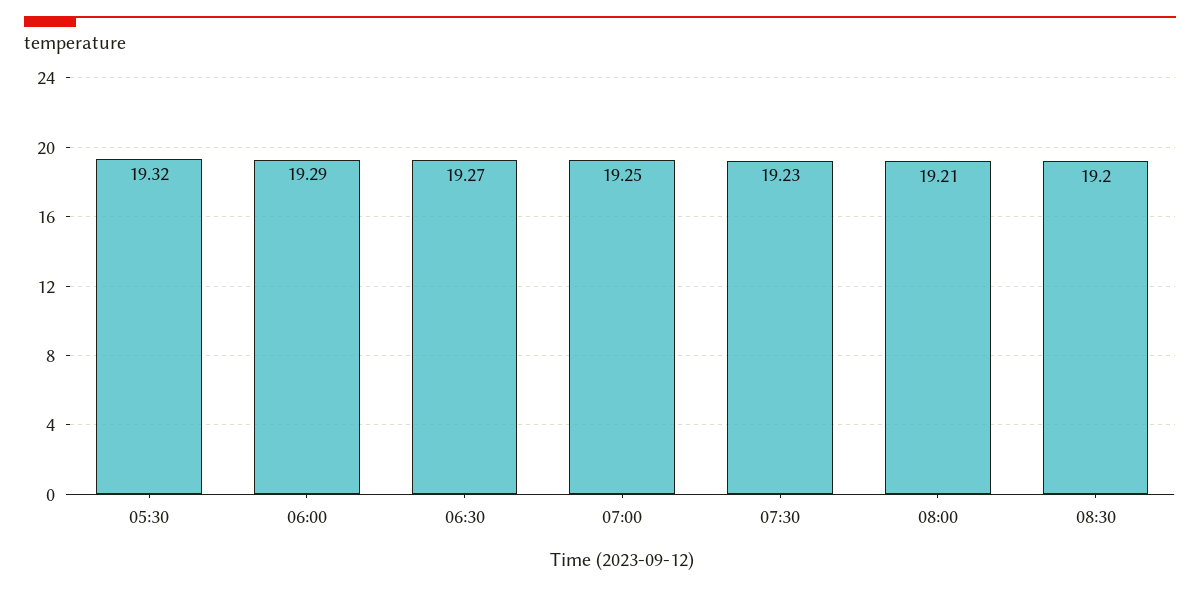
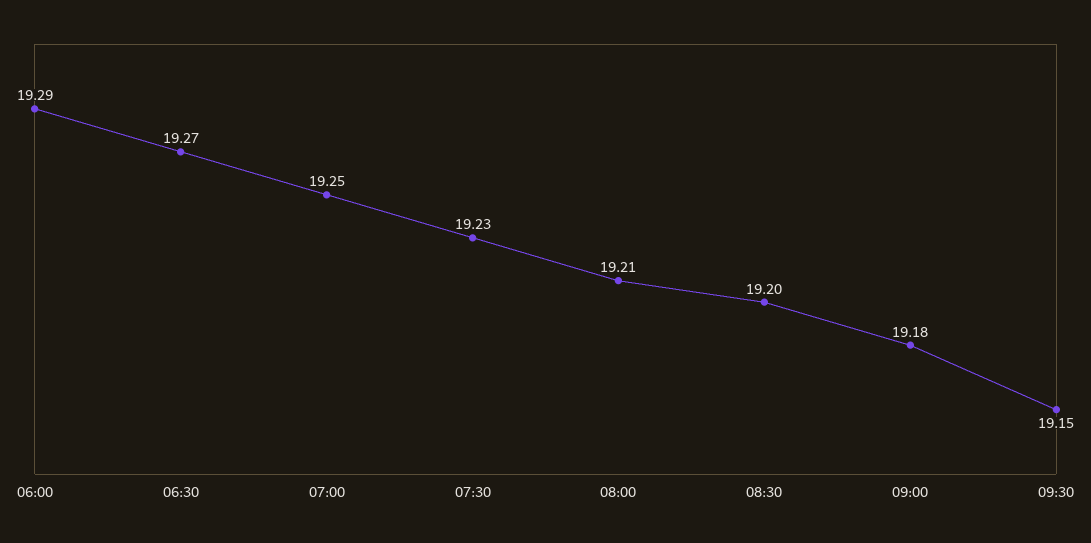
05:30: 19.32 -> none
09:00: none -> 19.18
09:30: none -> 19.15

